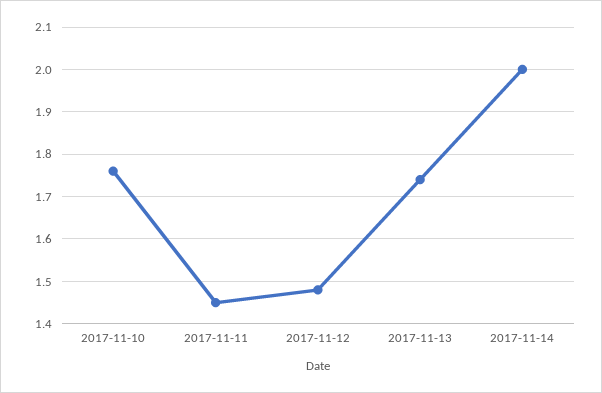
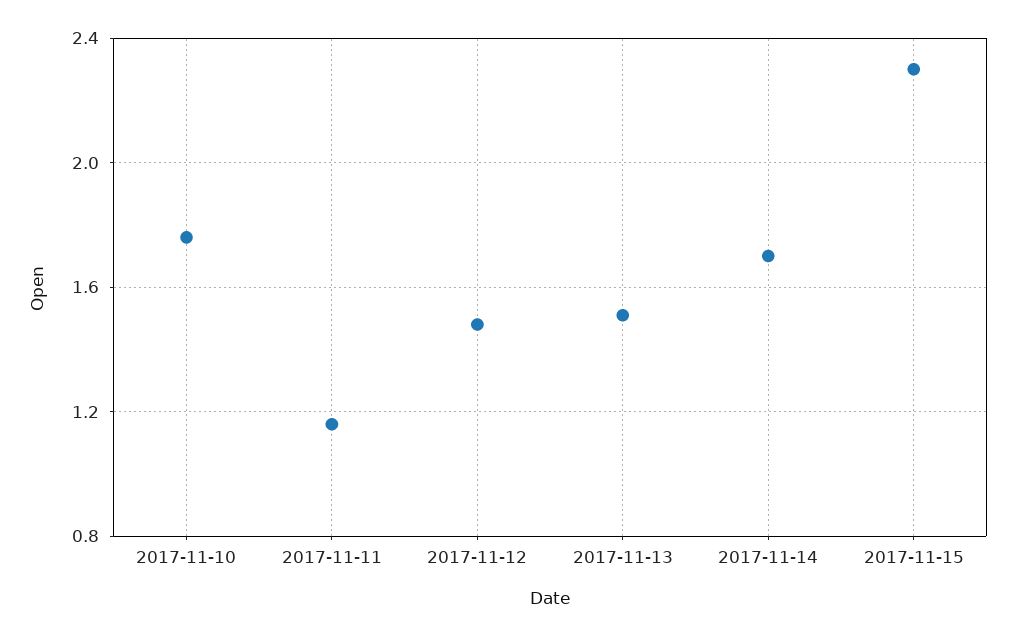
2017-11-11: 1.45 -> 1.15
2017-11-13: 1.75 -> 1.5
2017-11-14: 2 -> 1.7
2017-11-15: none -> 2.3

